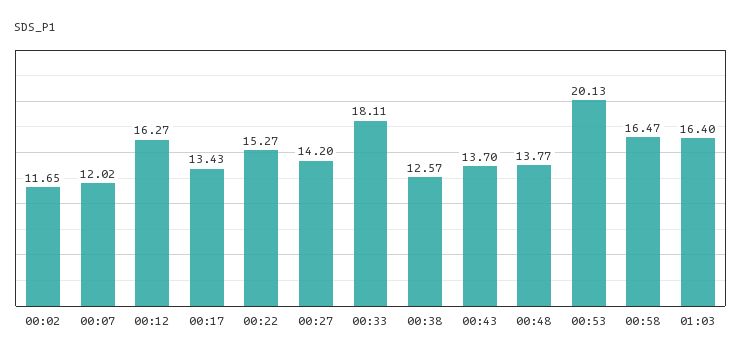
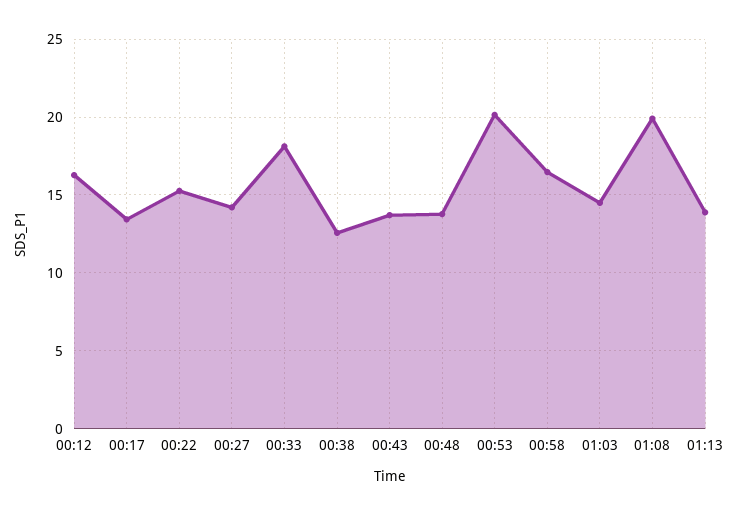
00:02: 11.65 -> none
00:07: 12.02 -> none
01:03: 16.4 -> 14.5
01:08: none -> 20
01:13: none -> 14

